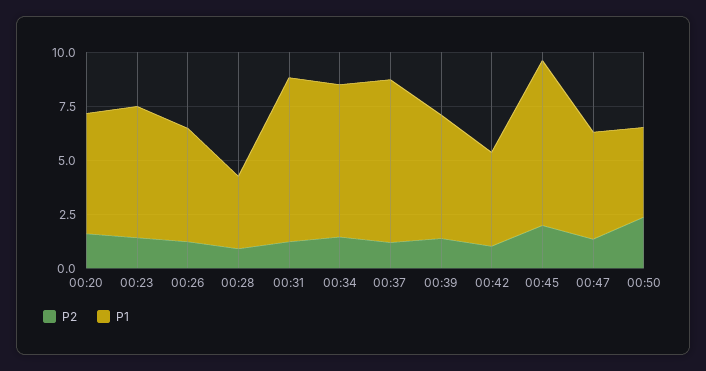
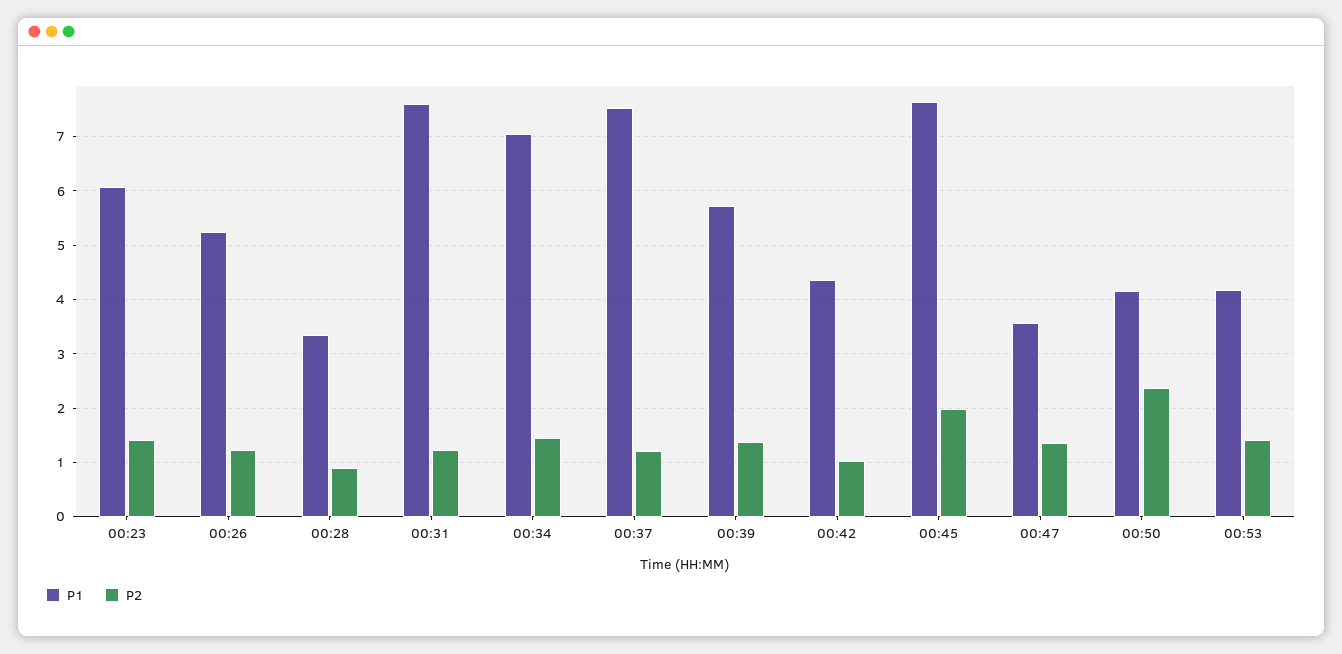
P2, 00:20: 1.5 -> none
P1, 00:20: 5.5 -> none
P1, 00:47: 5 -> 3.6
P1, 00:53: none -> 4.2
P2, 00:53: none -> 1.4

